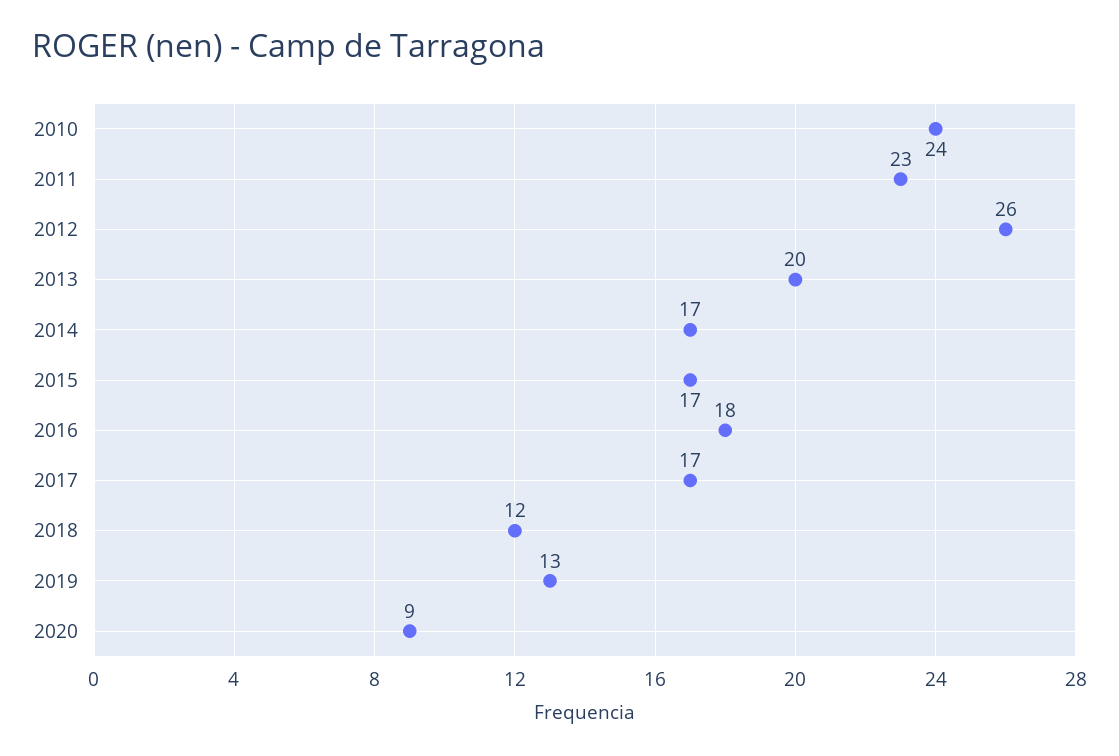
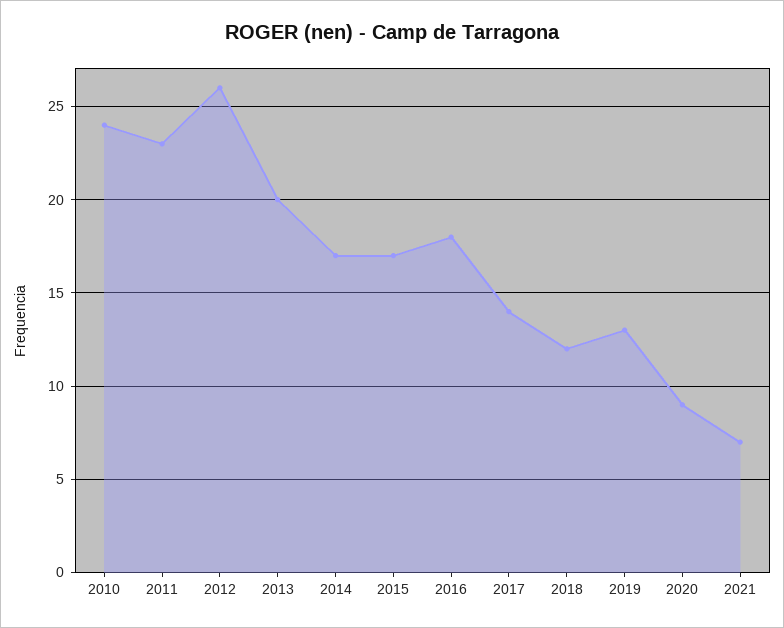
2017: 17 -> 14
2021: none -> 7

